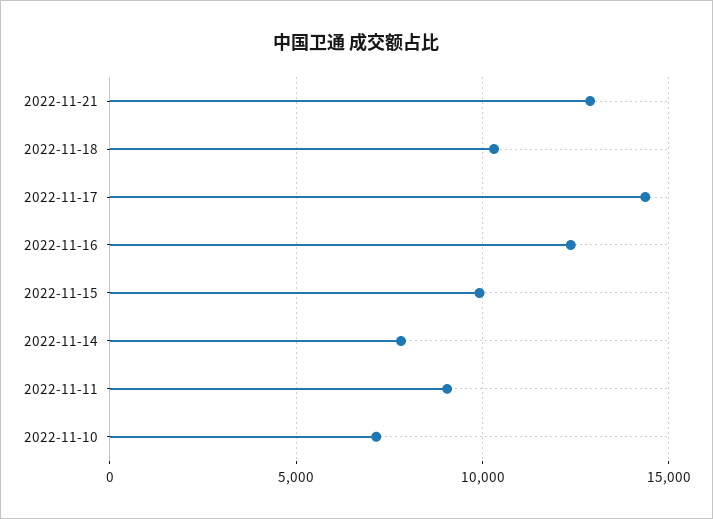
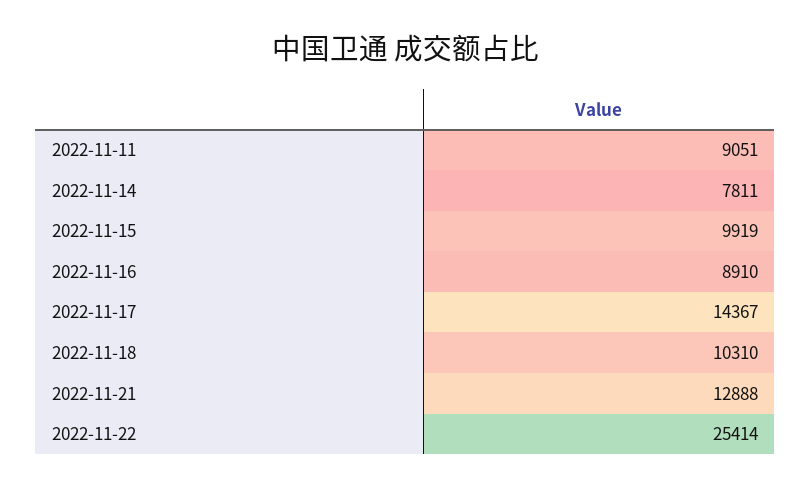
2022-11-16: 12500 -> 8910
2022-11-10: 7000 -> none
2022-11-22: none -> 25414

